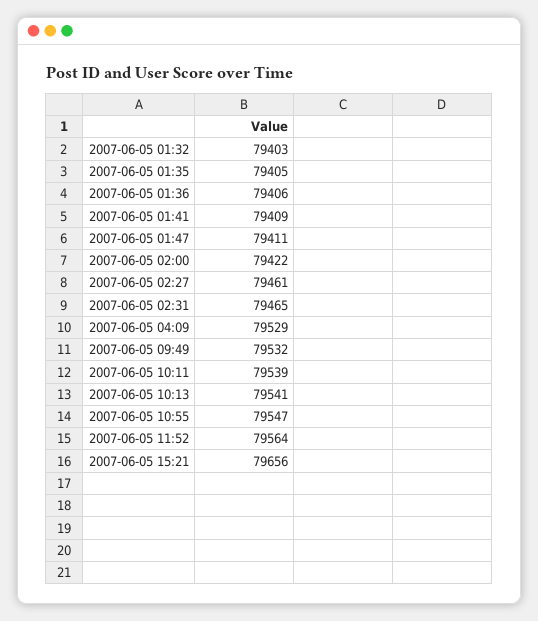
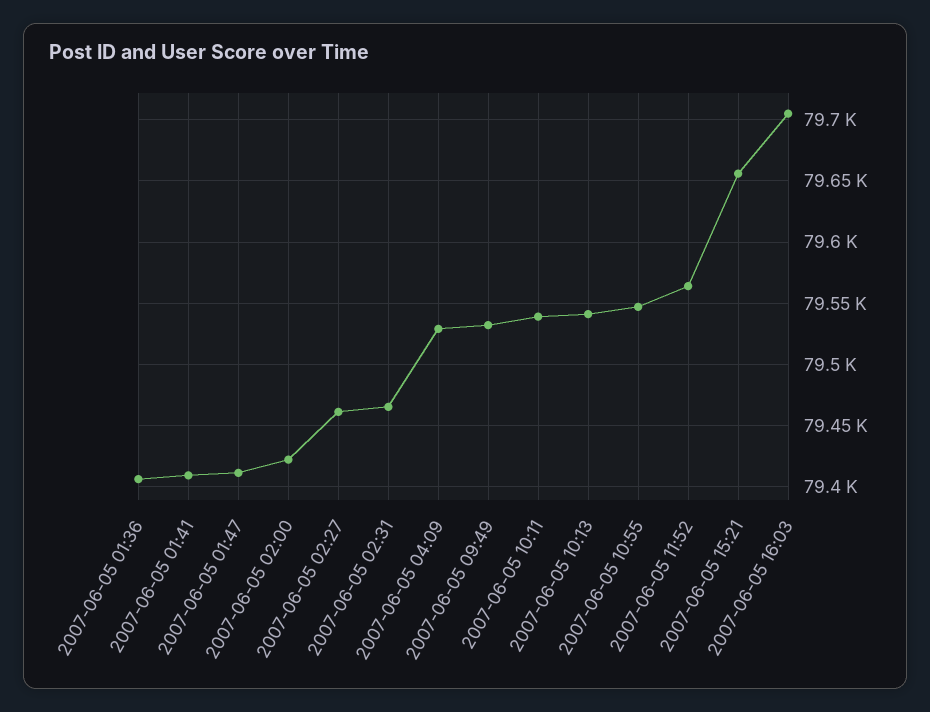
2007-06-05 01:32: 79403 -> none
2007-06-05 01:35: 79405 -> none
2007-06-05 16:03: none -> 79705

